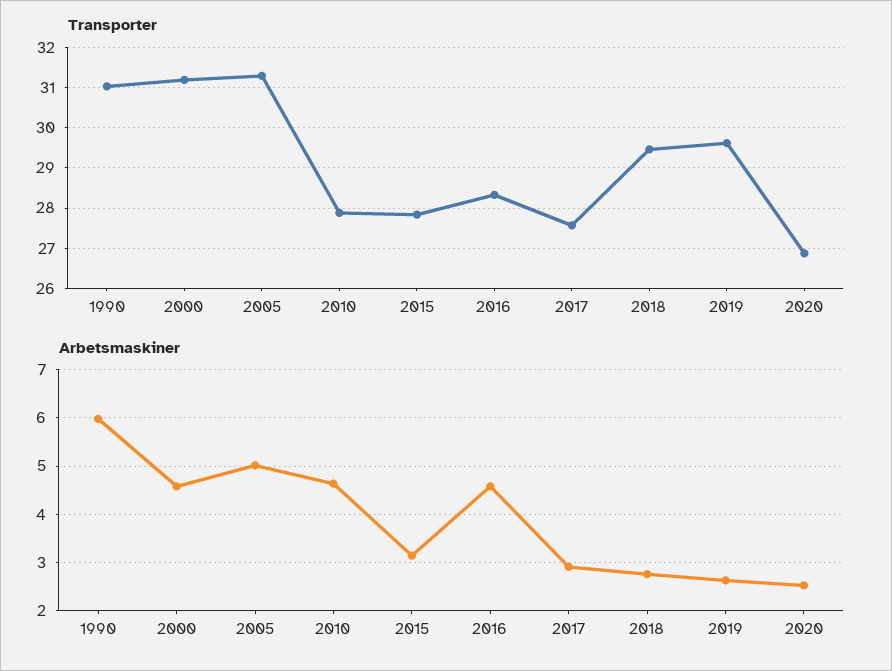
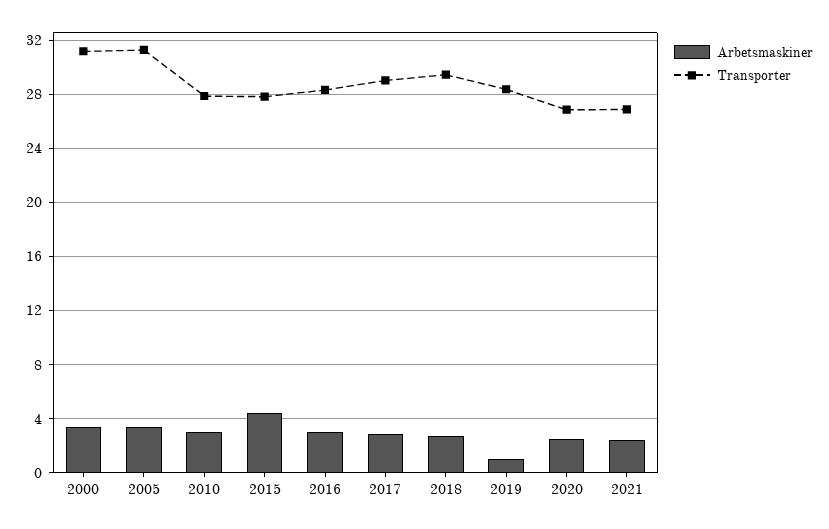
Transporter, 1990: 31 -> none
Transporter, 2017: 27.6 -> 29
Transporter, 2019: 29.6 -> 28.5
Arbetsmaskiner, 1990: 6 -> none
Arbetsmaskiner, 2000: 4.6 -> 3.5
Arbetsmaskiner, 2005: 5 -> 3.5
Arbetsmaskiner, 2010: 4.6 -> 3
Arbetsmaskiner, 2015: 3.2 -> 4.5
Arbetsmaskiner, 2016: 4.6 -> 3
Arbetsmaskiner, 2019: 2.6 -> 1
Arbetsmaskiner, 2021: none -> 2.5
Transporter, 2021: none -> 27

